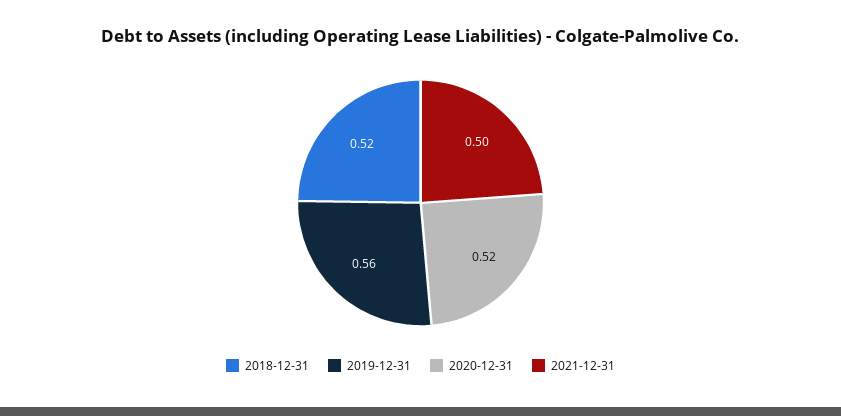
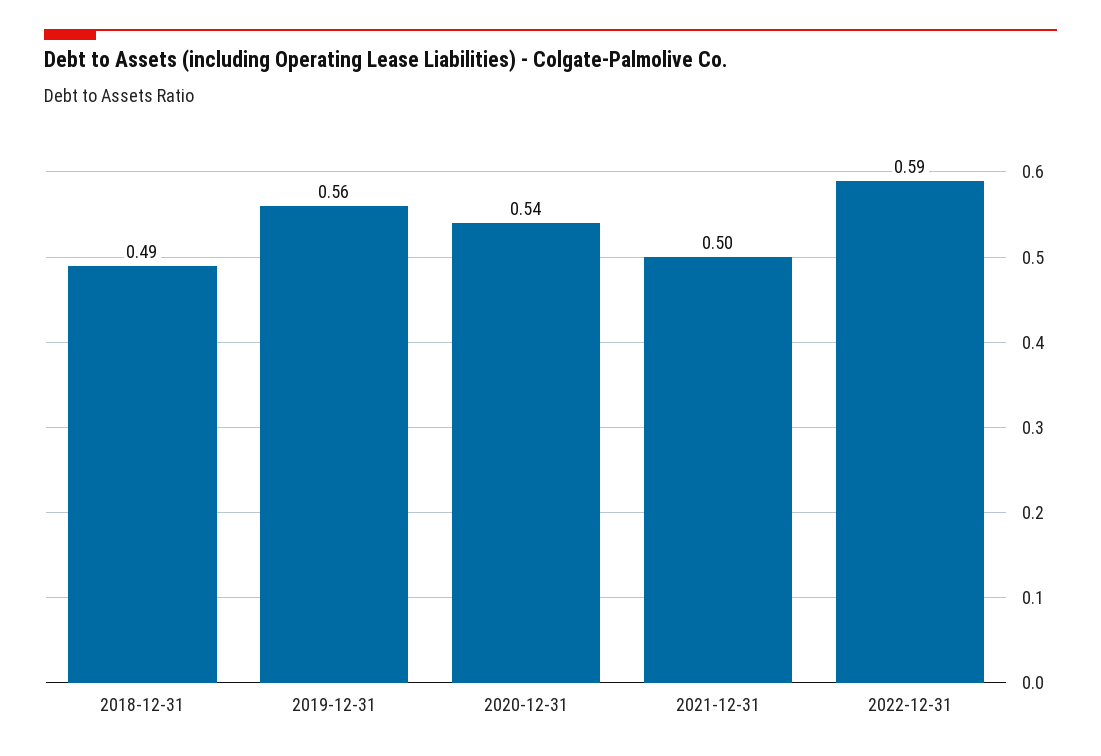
2018-12-31: 0.52 -> 0.49
2020-12-31: 0.52 -> 0.54
2022-12-31: none -> 0.59

